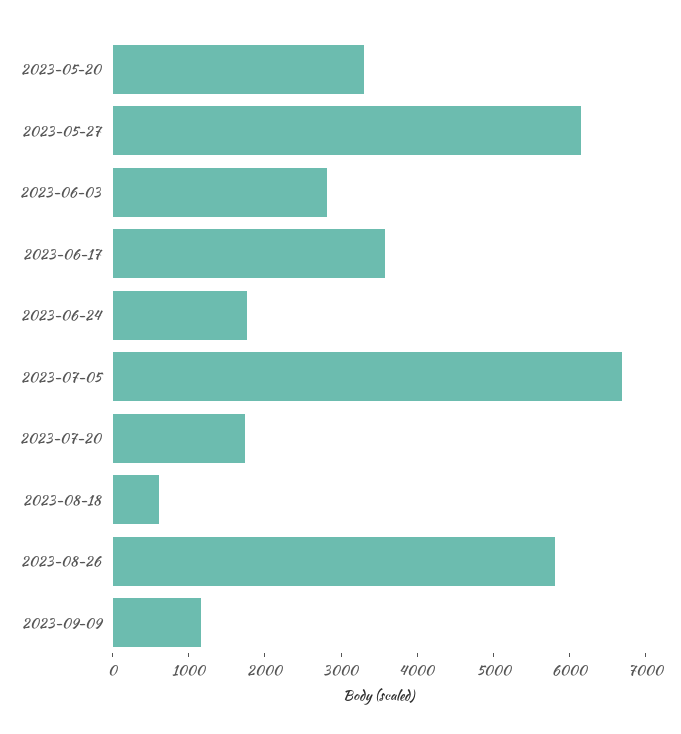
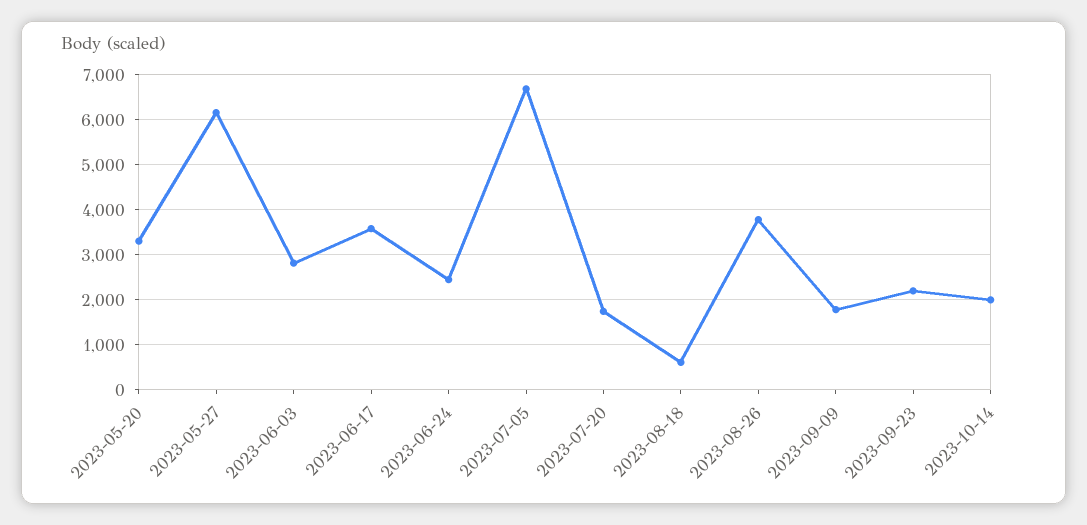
2023-06-24: 1800 -> 2400
2023-08-26: 5800 -> 3800
2023-09-09: 1200 -> 1800
2023-09-23: none -> 2200
2023-10-14: none -> 2000

